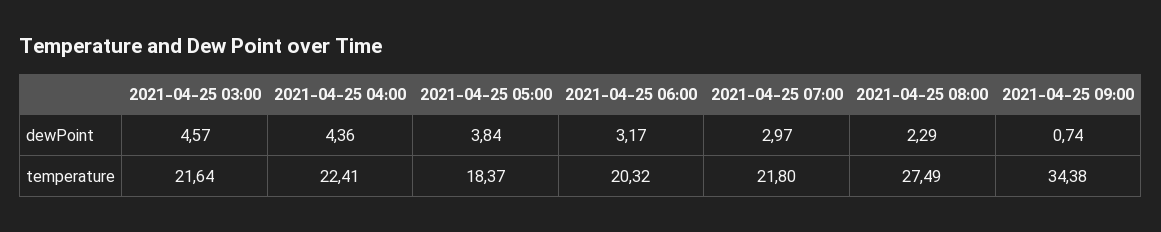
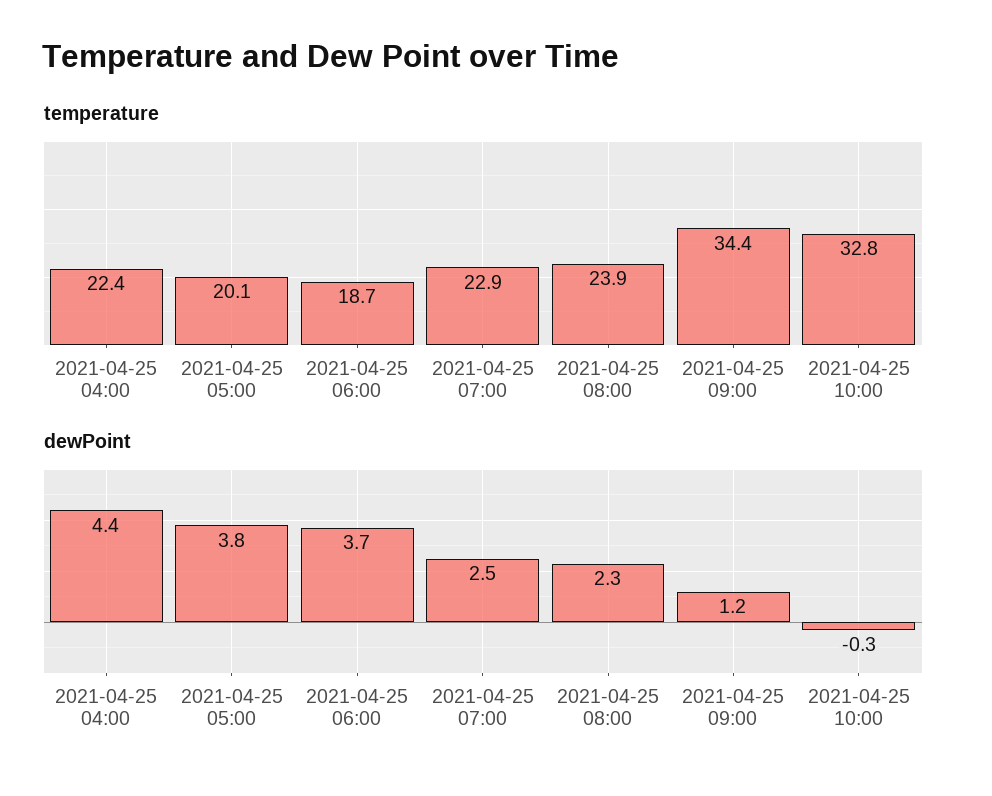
dewPoint, 2021-04-25 03:00: 4.57 -> none
dewPoint, 2021-04-25 06:00: 3.17 -> 3.7
dewPoint, 2021-04-25 07:00: 2.97 -> 2.5
dewPoint, 2021-04-25 09:00: 0.74 -> 1.2
temperature, 2021-04-25 03:00: 21.64 -> none
temperature, 2021-04-25 05:00: 18.37 -> 20.1
temperature, 2021-04-25 06:00: 20.32 -> 18.7
temperature, 2021-04-25 07:00: 21.8 -> 22.9
temperature, 2021-04-25 08:00: 27.49 -> 23.9
temperature, 2021-04-25 10:00: none -> 32.8
dewPoint, 2021-04-25 10:00: none -> -0.3

